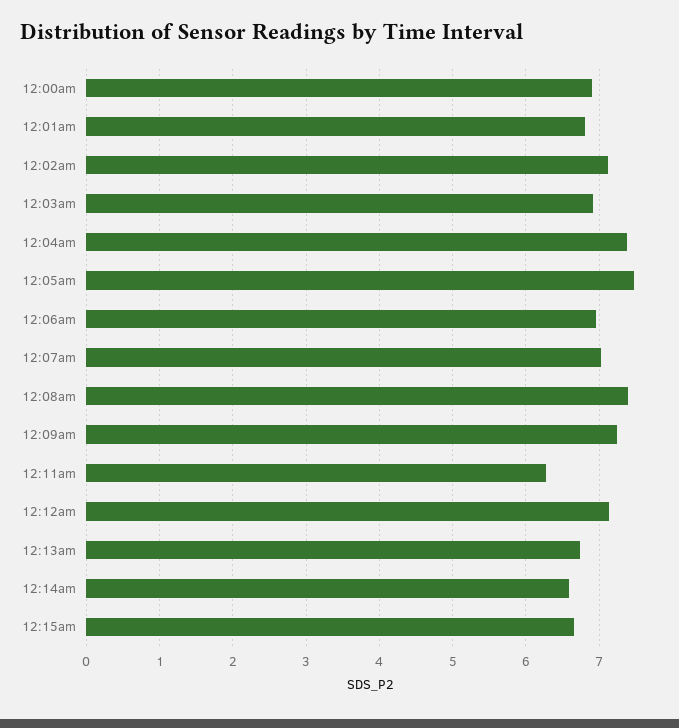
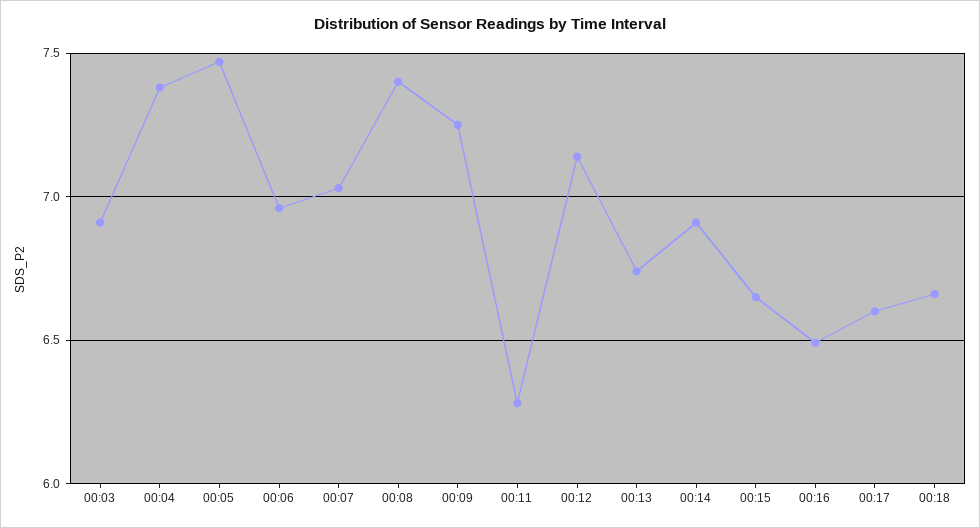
12:00am: 6.9 -> none
12:01am: 6.8 -> none
12:02am: 7.1 -> none
12:14am: 6.6 -> 6.9
00:16: none -> 6.5
00:17: none -> 6.6
00:18: none -> 6.65

